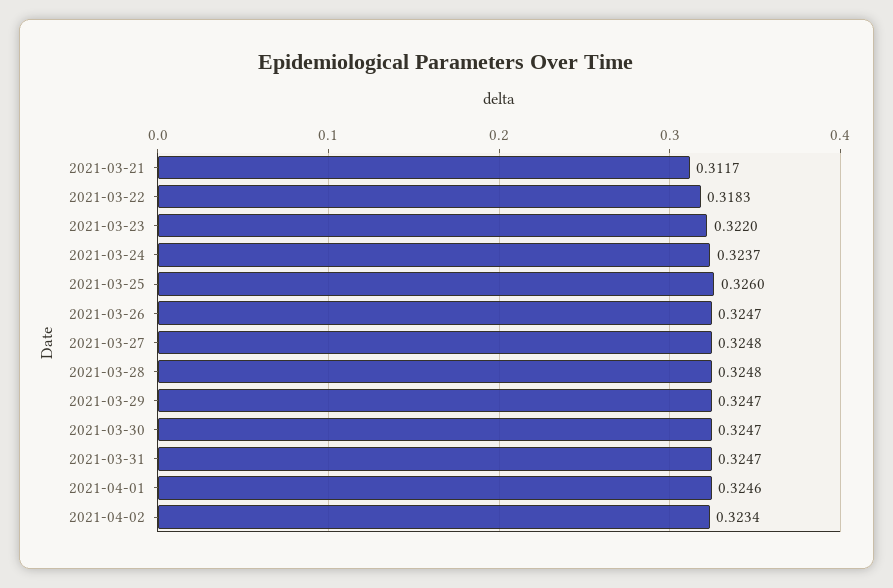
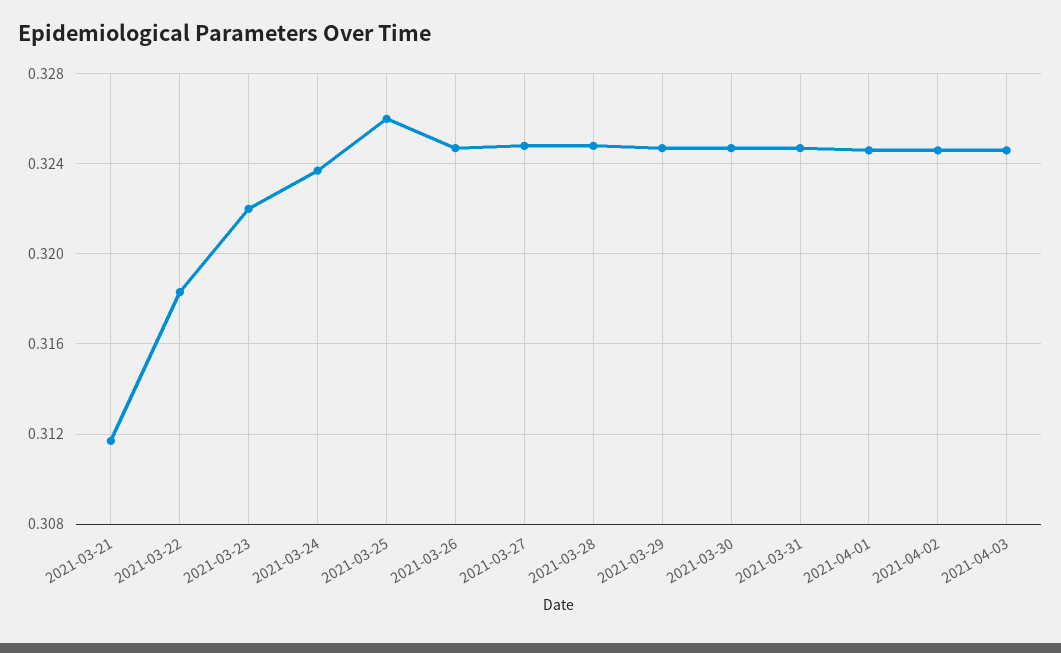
2021-04-02: 0.3234 -> 0.3245
2021-04-03: none -> 0.3245

